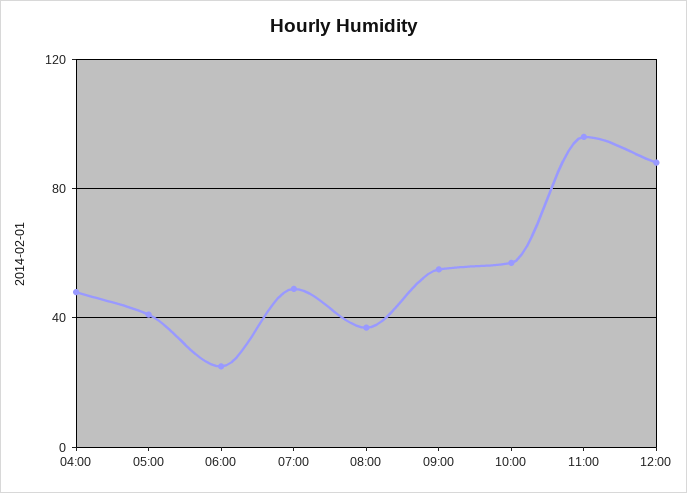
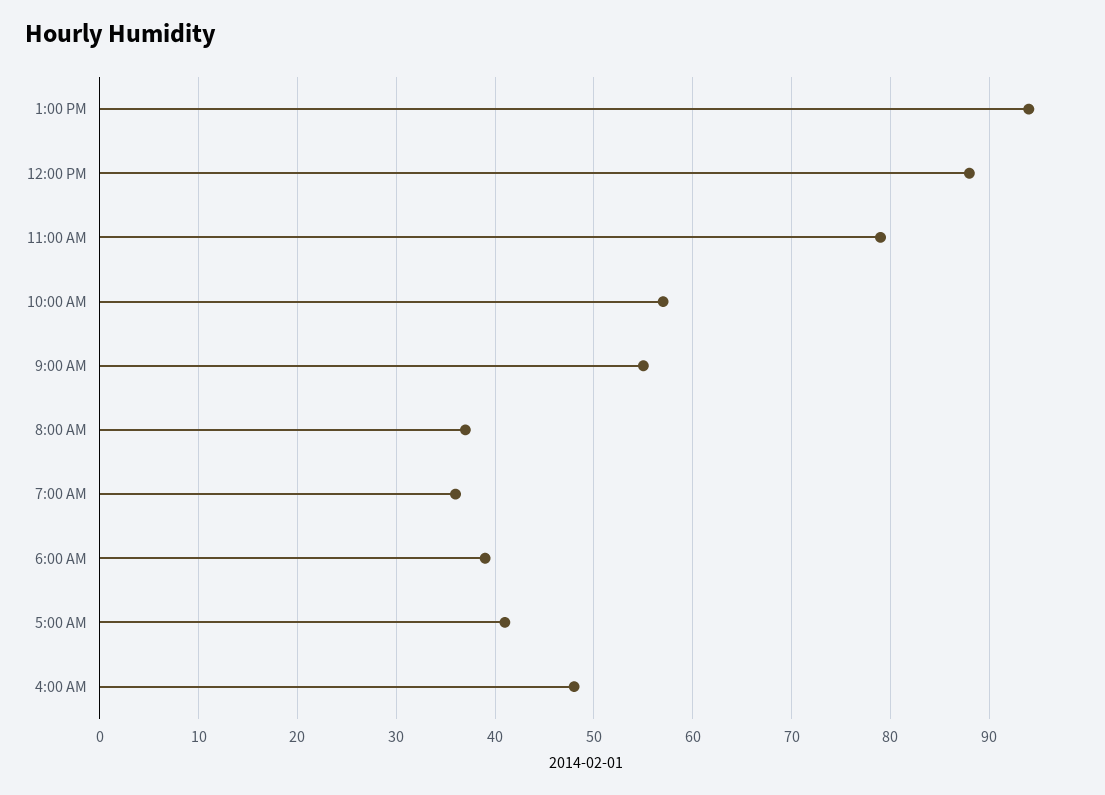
06:00: 25 -> 39
07:00: 50 -> 36
11:00: 95 -> 79
1:00 PM: none -> 94

